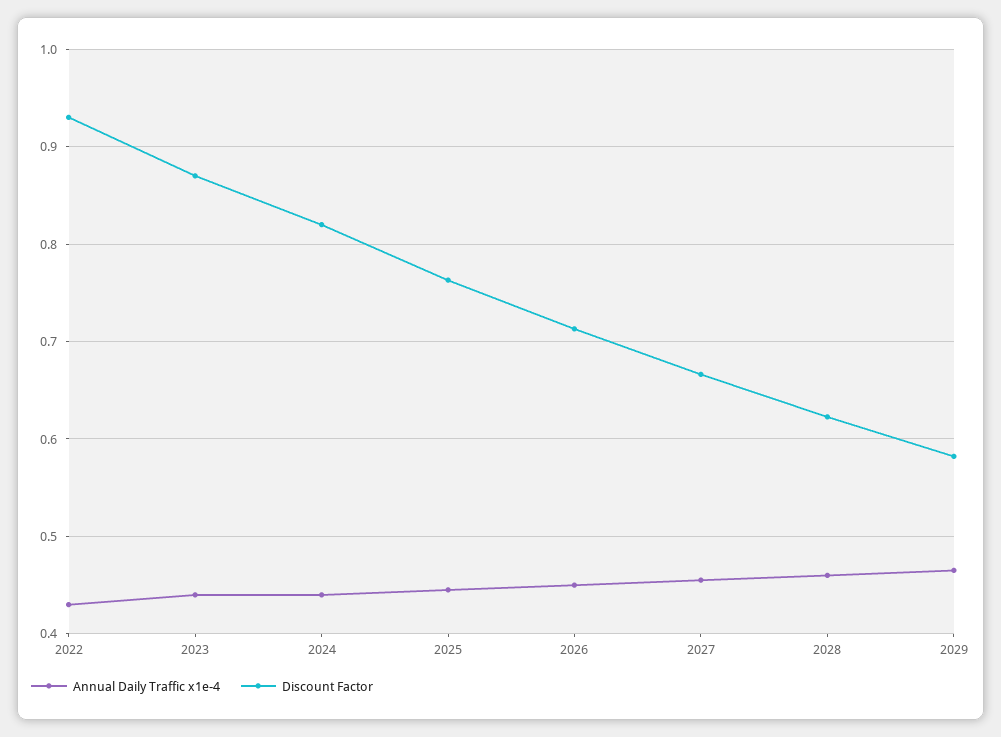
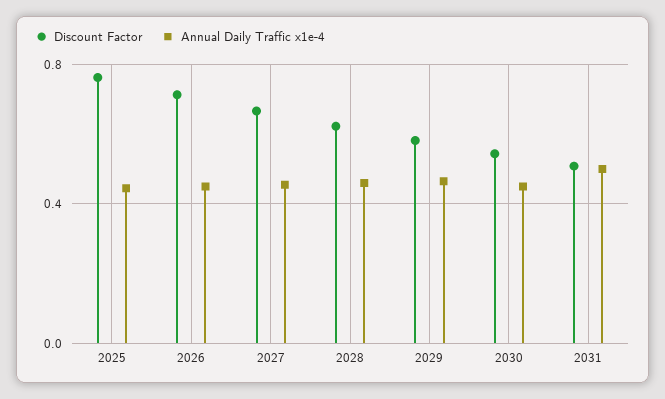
Annual Daily Traffic x1e-4, 2022: 0.43 -> none
Discount Factor, 2022: 0.93 -> none
Annual Daily Traffic x1e-4, 2023: 0.44 -> none
Discount Factor, 2023: 0.87 -> none
Annual Daily Traffic x1e-4, 2024: 0.44 -> none
Discount Factor, 2024: 0.82 -> none
Discount Factor, 2030: none -> 0.55
Annual Daily Traffic x1e-4, 2030: none -> 0.45
Discount Factor, 2031: none -> 0.5
Annual Daily Traffic x1e-4, 2031: none -> 0.5

